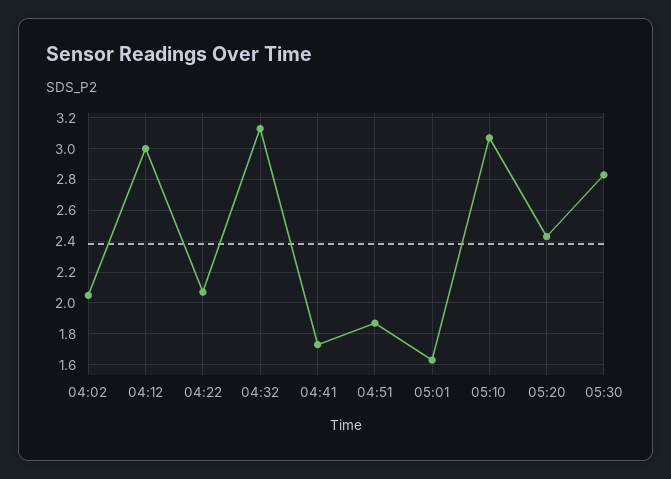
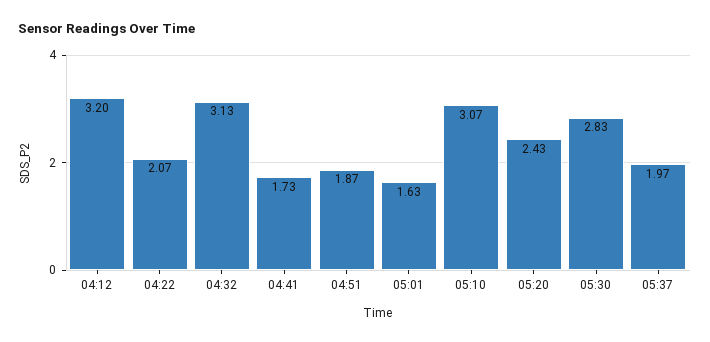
04:02: 2.05 -> none
04:12: 3 -> 3.2
05:37: none -> 1.97

